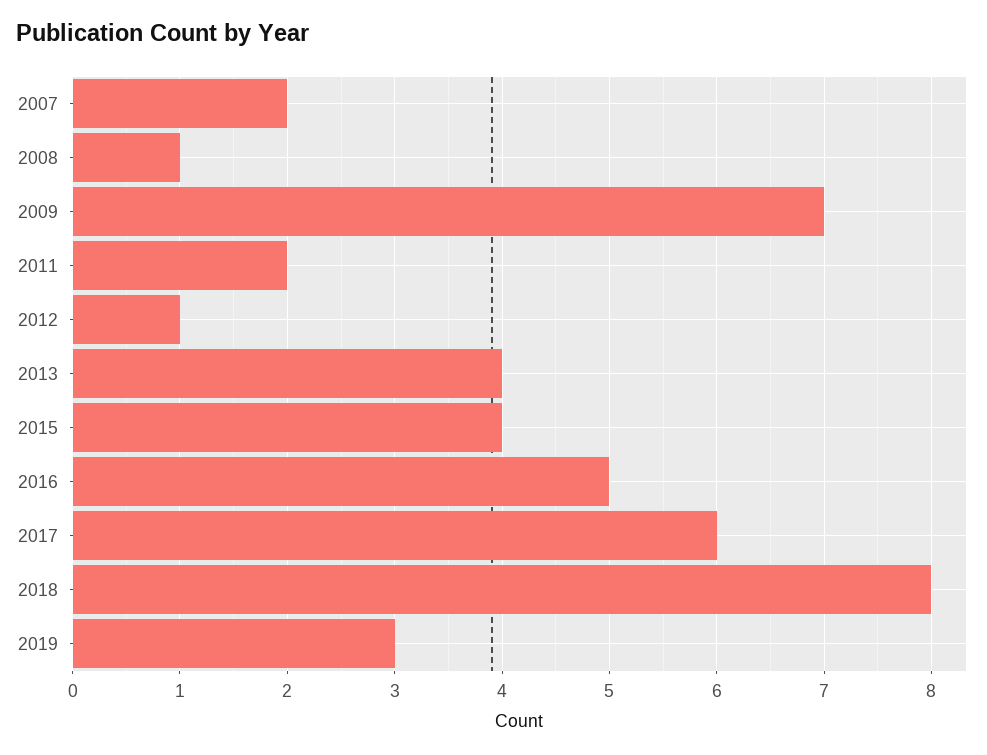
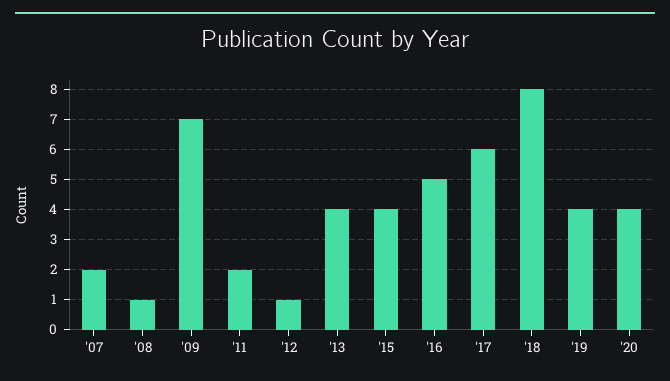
2019: 3 -> 4
'20: none -> 4

